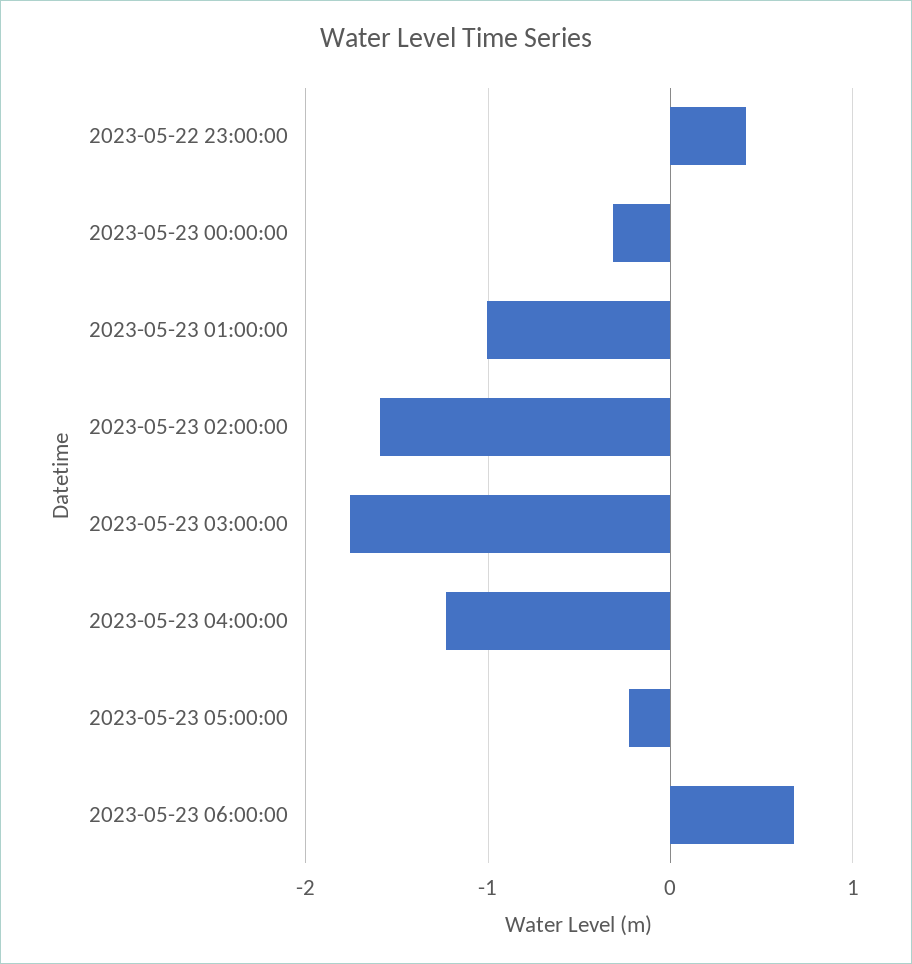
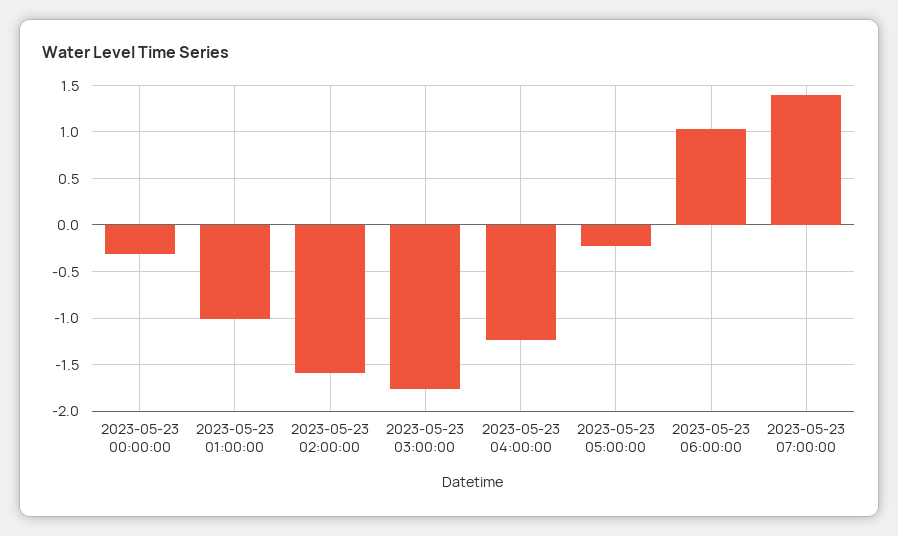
2023-05-22 23:00:00: 0.4 -> none
2023-05-23 06:00:00: 0.7 -> 1
2023-05-23 07:00:00: none -> 1.4

